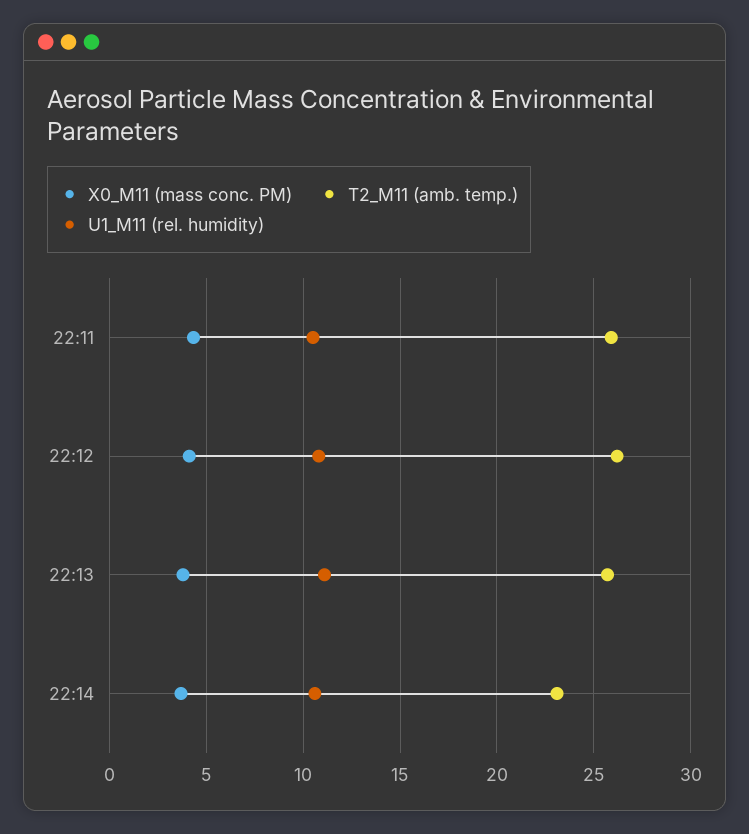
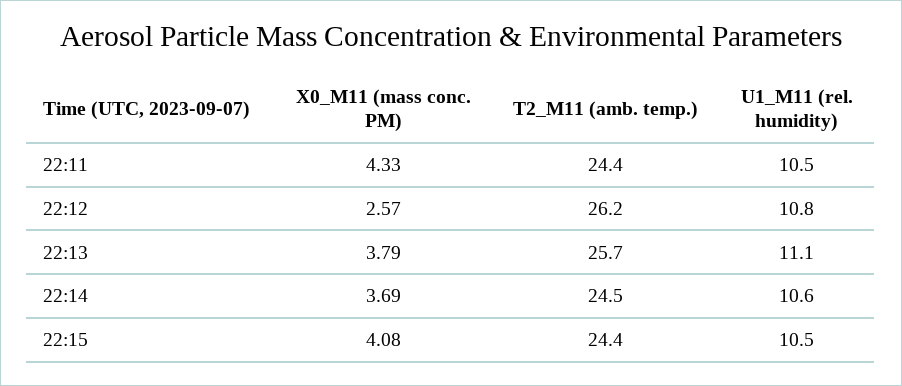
T2_M11 (amb. temp.), 22:11: 26 -> 24.4
X0_M11 (mass conc. PM), 22:12: 4 -> 2.57
T2_M11 (amb. temp.), 22:14: 23 -> 24.5
X0_M11 (mass conc. PM), 22:15: none -> 4.08
T2_M11 (amb. temp.), 22:15: none -> 24.4
U1_M11 (rel. humidity), 22:15: none -> 10.5

